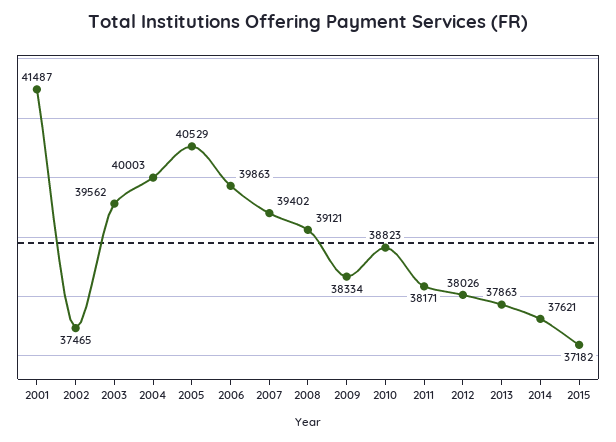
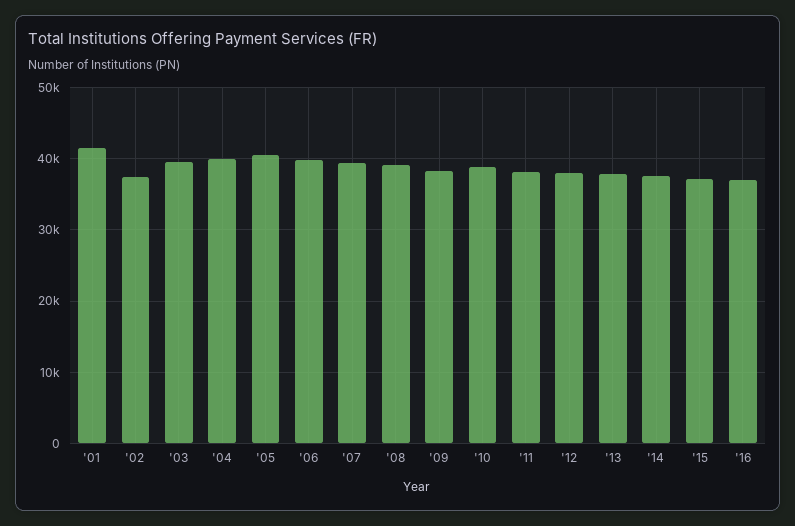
'16: none -> 37000

